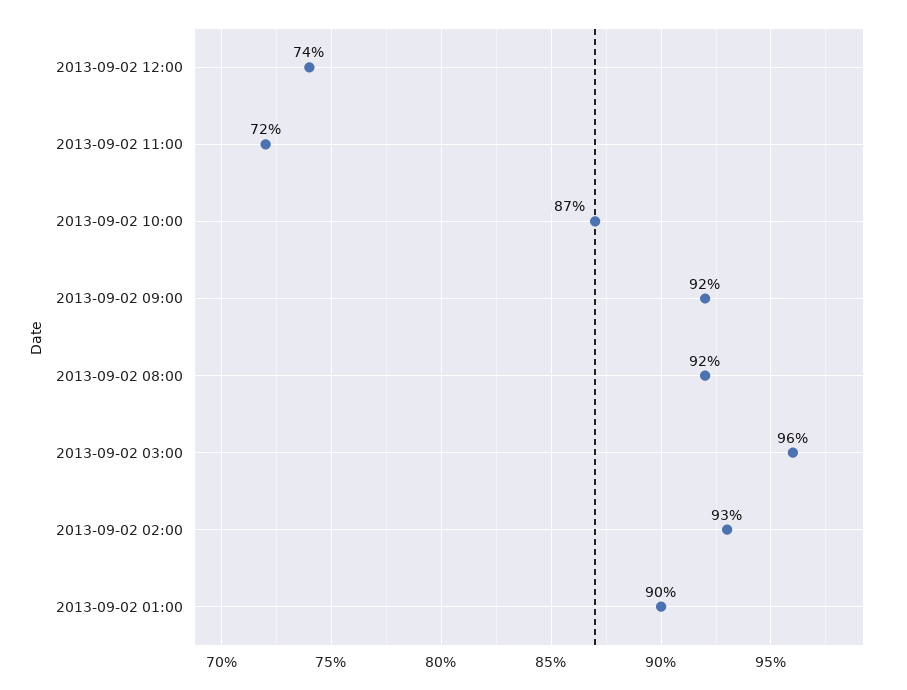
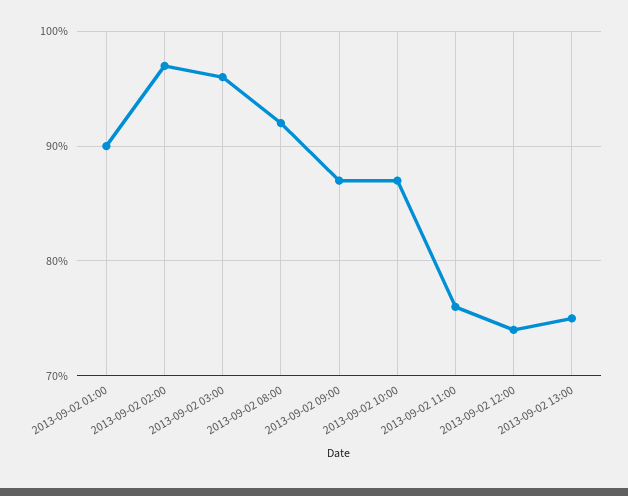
2013-09-02 11:00: 72 -> 76
2013-09-02 09:00: 92 -> 87
2013-09-02 02:00: 93 -> 97
2013-09-02 13:00: none -> 75

